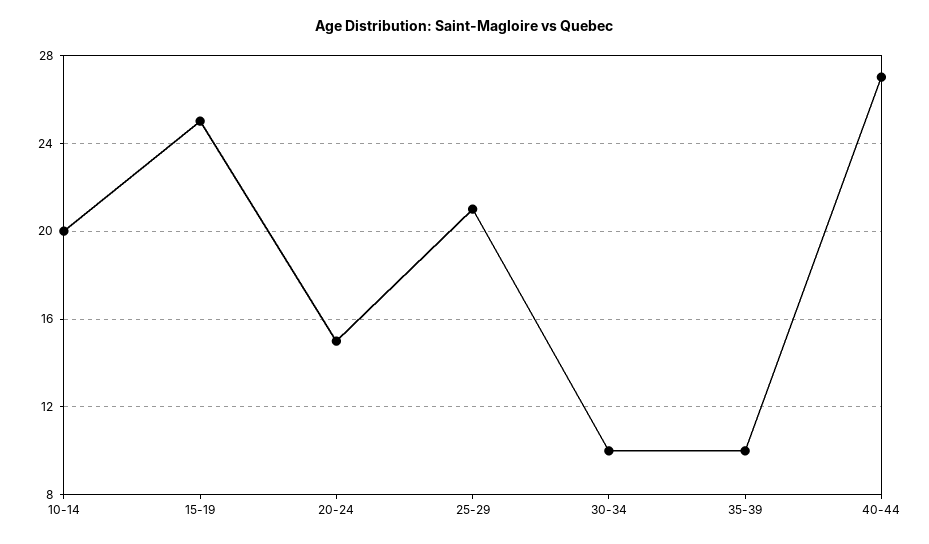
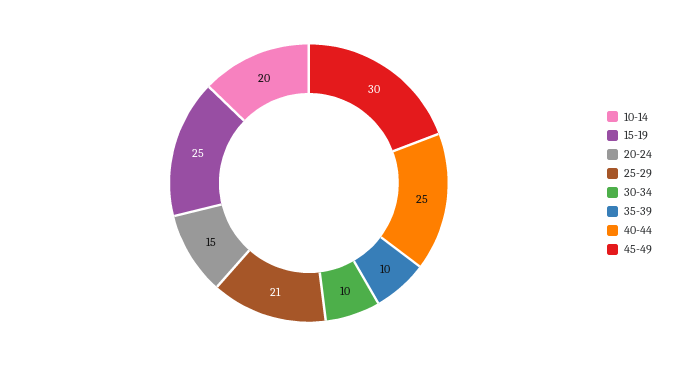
40-44: 27 -> 25
45-49: none -> 30

